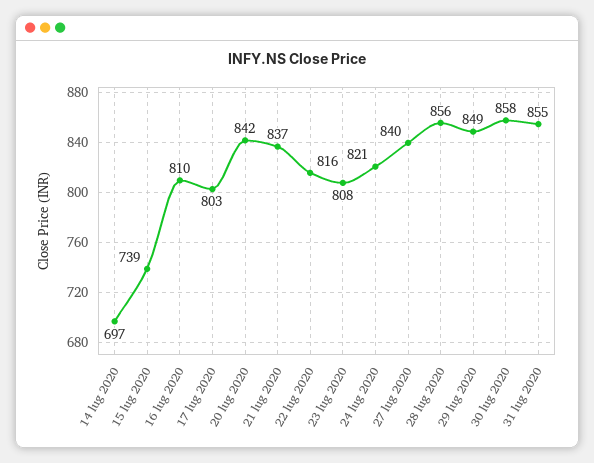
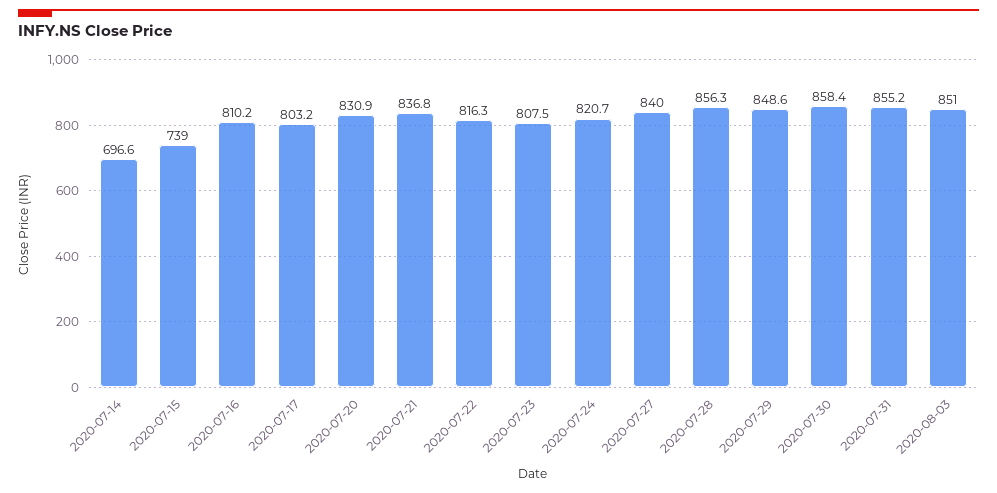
20 lug 2020: 842 -> 830.9
2020-08-03: none -> 851

